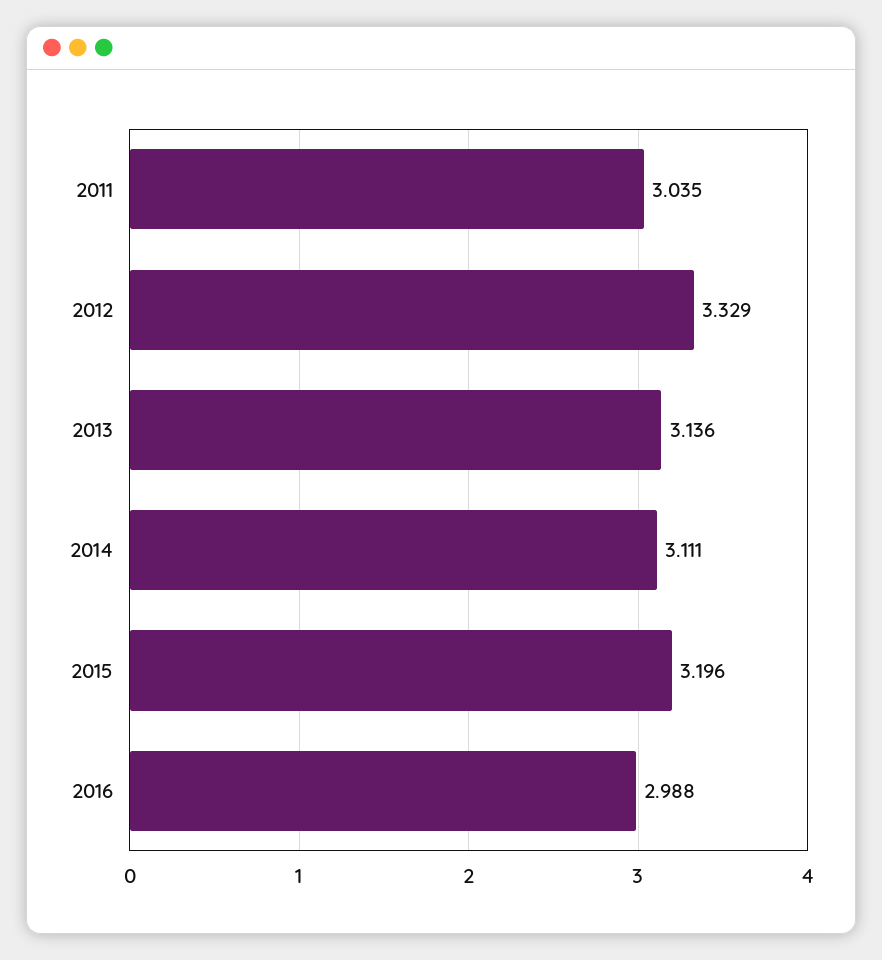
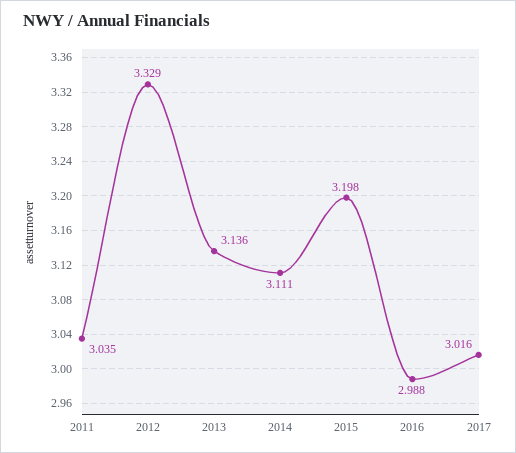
2015: 3.196 -> 3.198
2017: none -> 3.016

